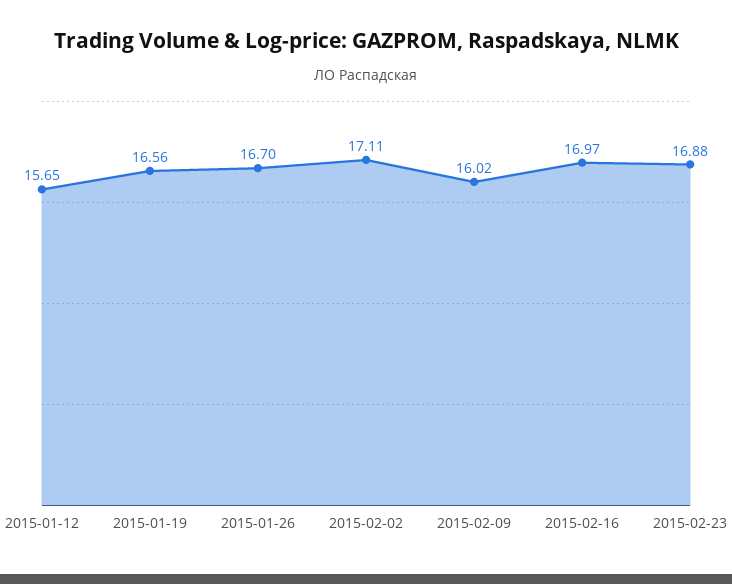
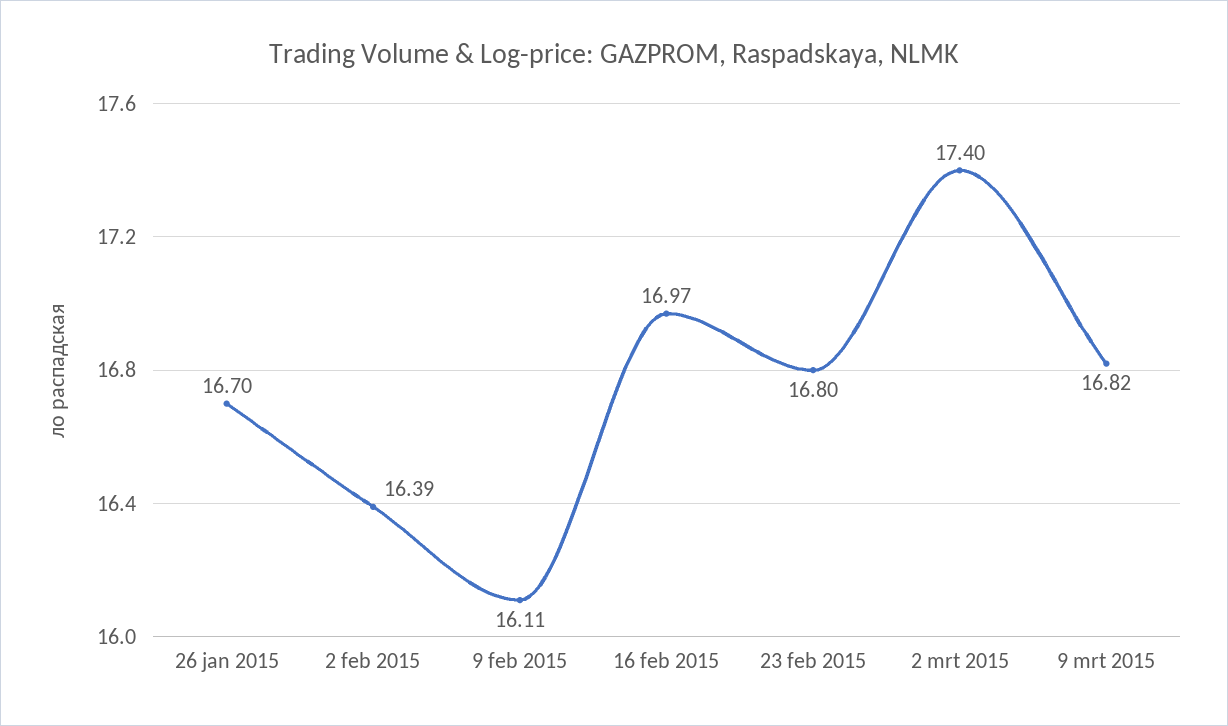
2015-01-12: 15.65 -> none
2015-01-19: 16.56 -> none
2015-02-02: 17.11 -> 16.39
2015-02-09: 16.02 -> 16.11
2015-02-23: 16.88 -> 16.8
2 mrt 2015: none -> 17.4
9 mrt 2015: none -> 16.82

